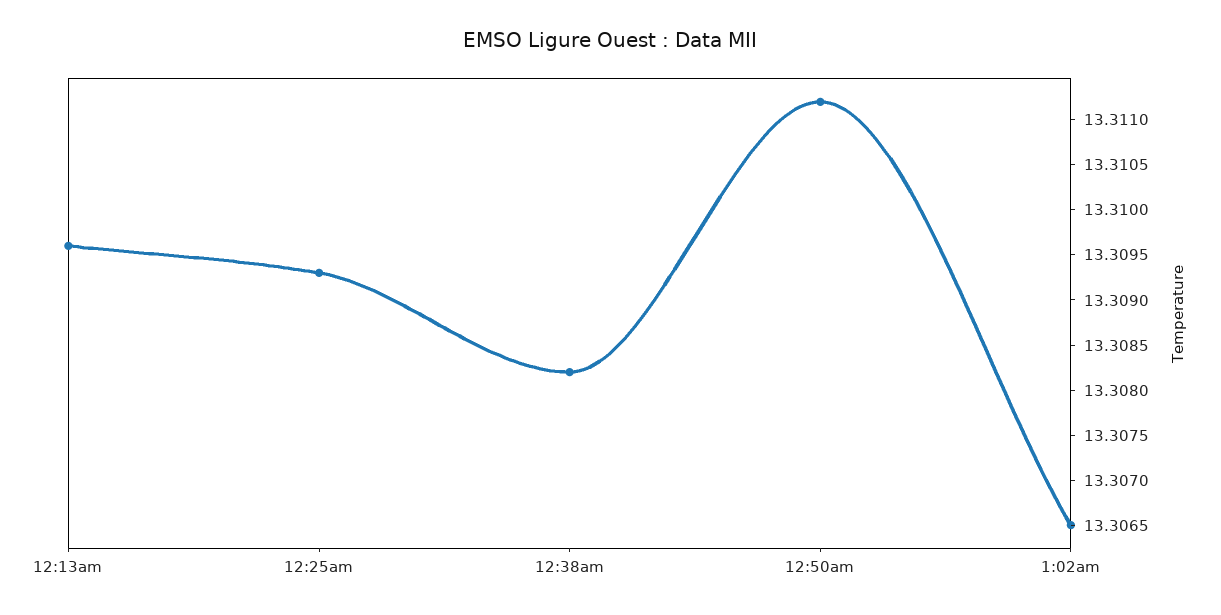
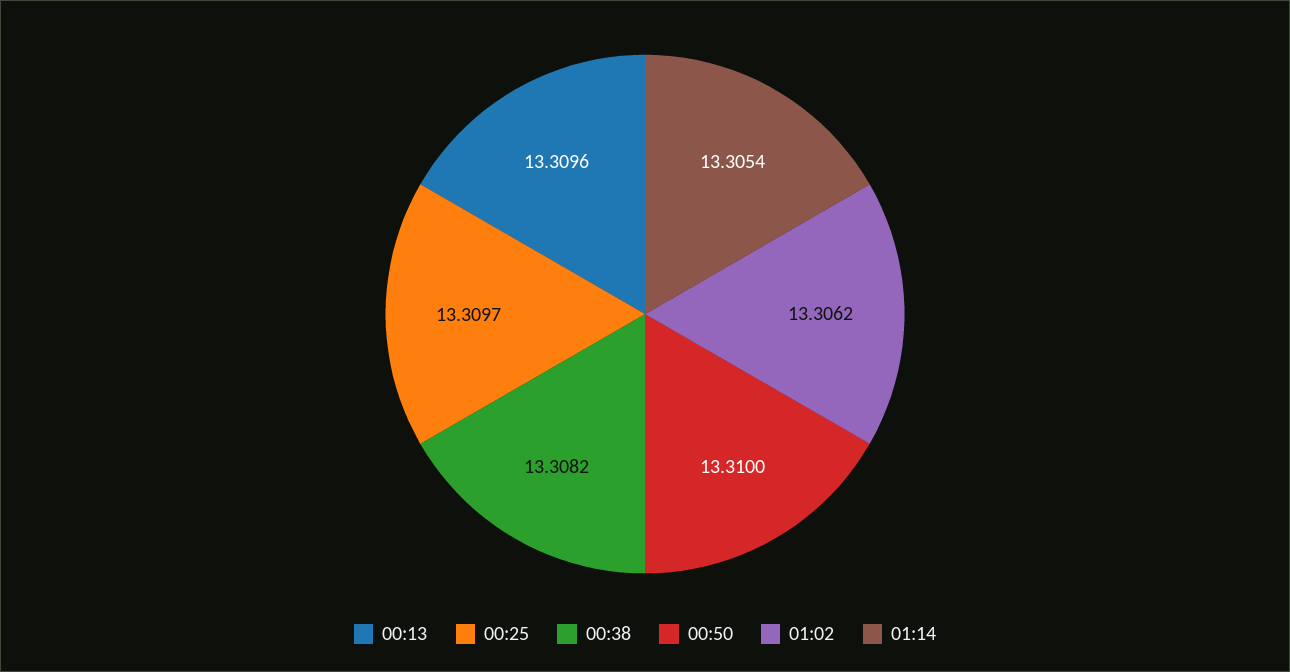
12:25am: 13.3093 -> 13.3097
12:50am: 13.3112 -> 13.31
1:02am: 13.3065 -> 13.3062
01:14: none -> 13.3054

